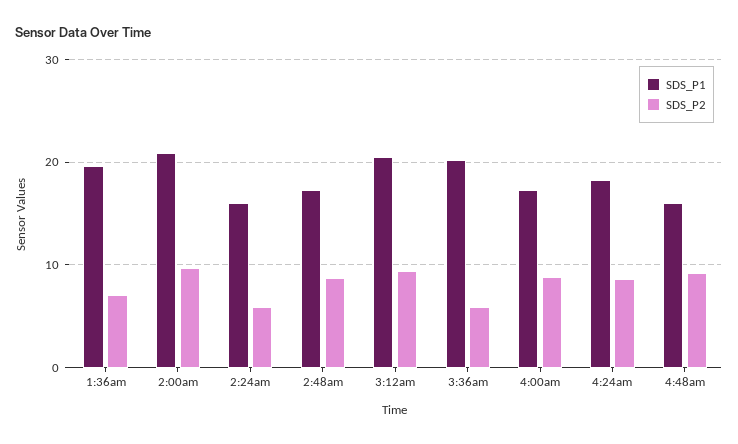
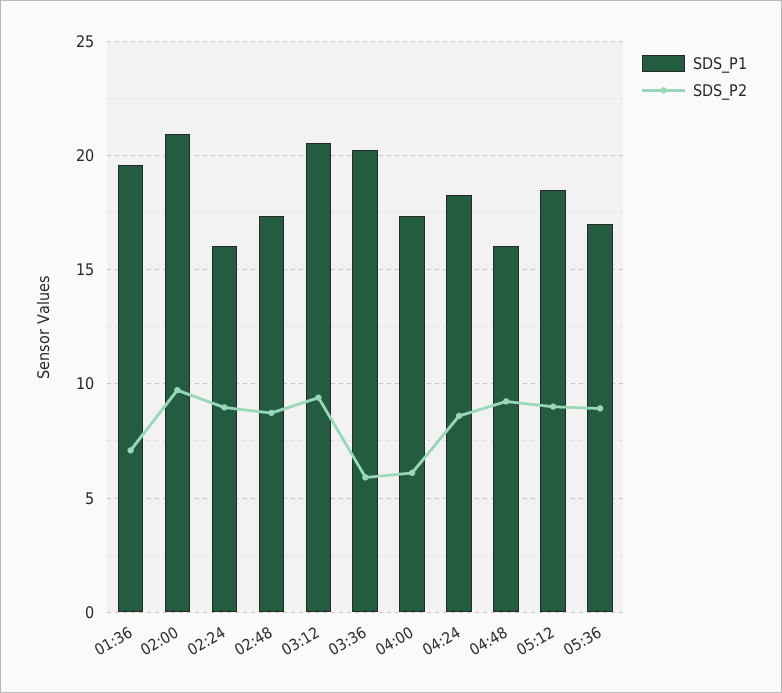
SDS_P2, 2:24am: 6 -> 9
SDS_P2, 4:00am: 9 -> 6
SDS_P1, 05:12: none -> 18.5
SDS_P2, 05:12: none -> 9
SDS_P1, 05:36: none -> 17
SDS_P2, 05:36: none -> 9

